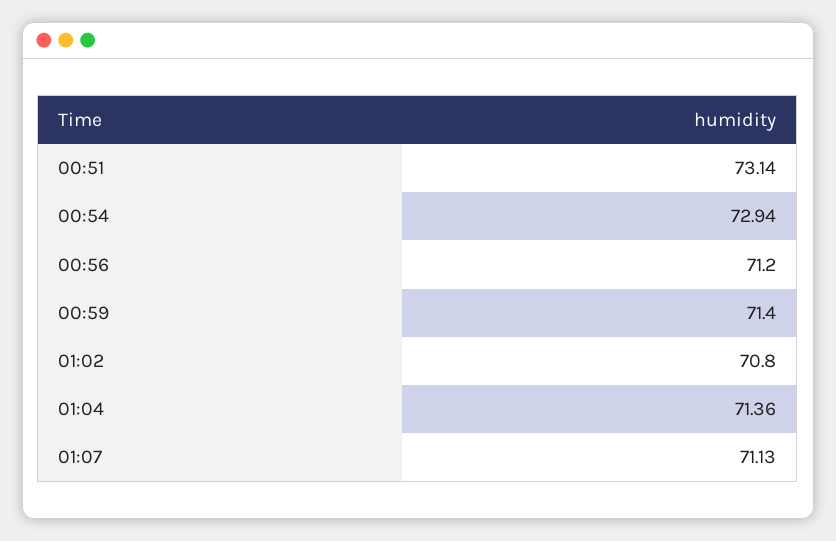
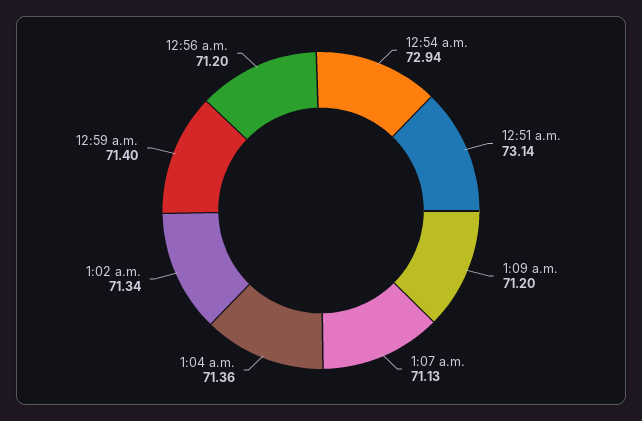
01:02: 70.8 -> 71.34
1:09 a.m.: none -> 71.2

